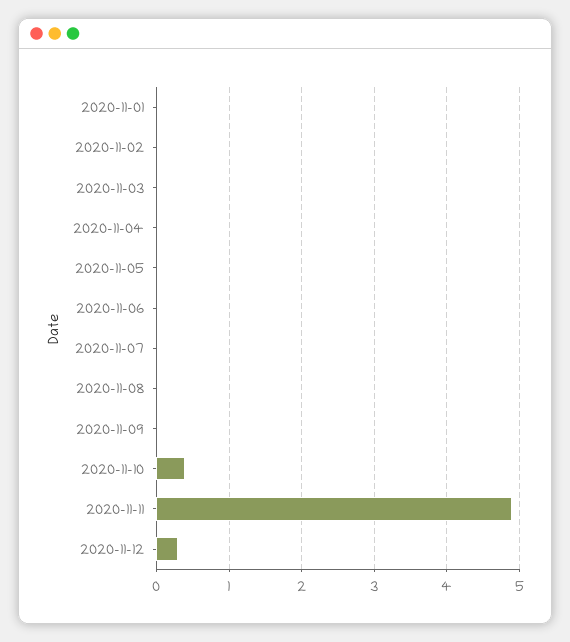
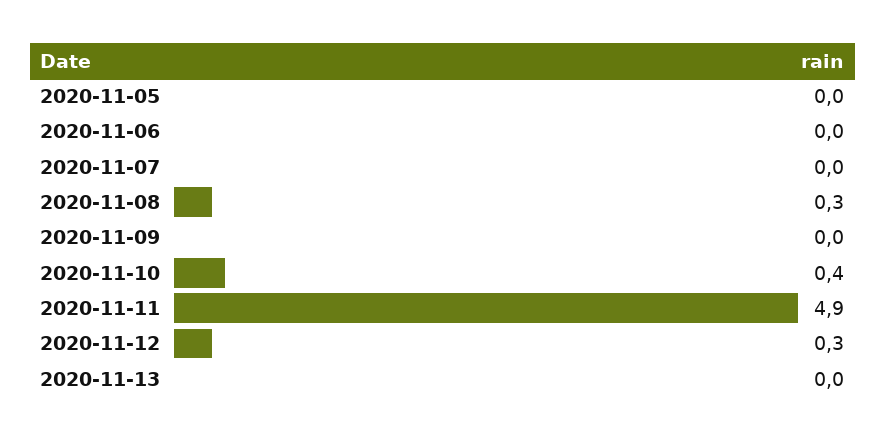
2020-11-01: 0 -> none
2020-11-02: 0 -> none
2020-11-03: 0 -> none
2020-11-04: 0 -> none
2020-11-08: 0 -> 0.3
2020-11-13: none -> 0

